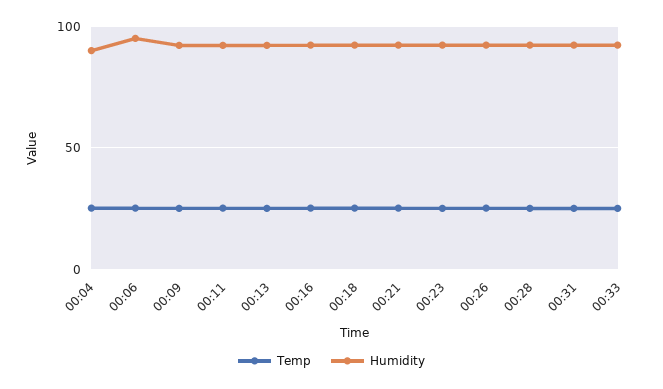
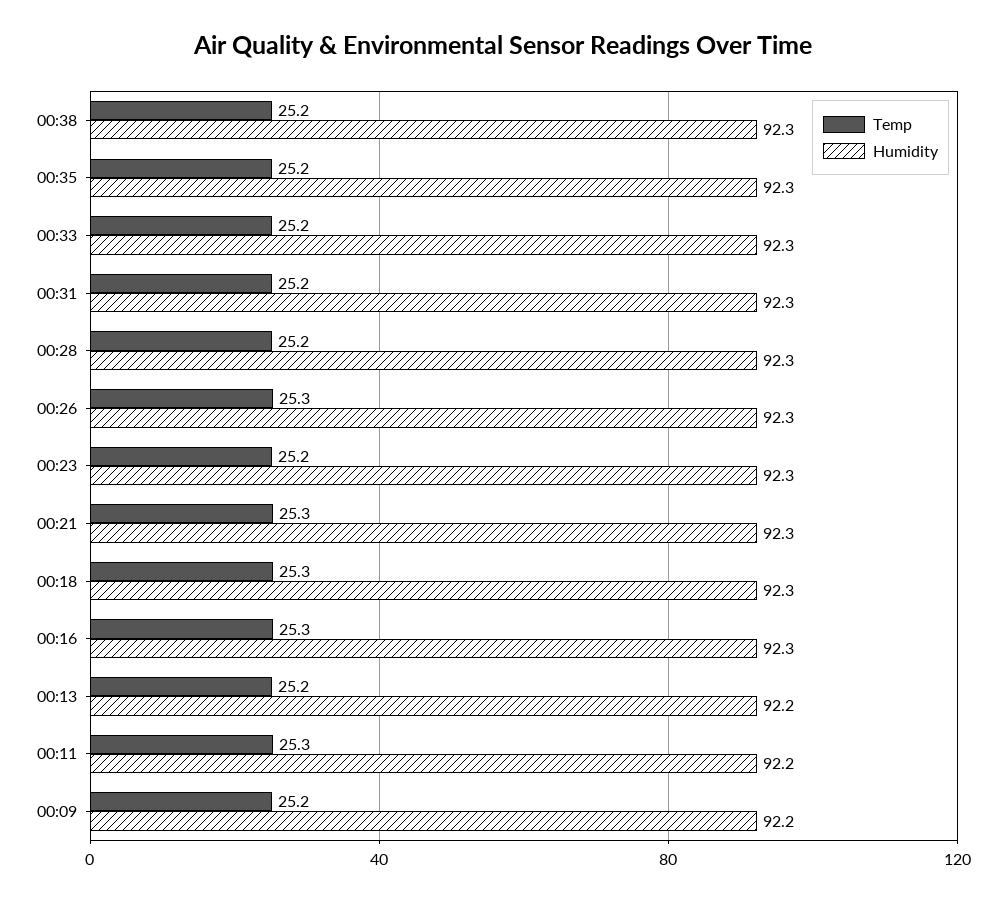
Temp, 00:04: 25 -> none
Humidity, 00:04: 90 -> none
Temp, 00:06: 25 -> none
Humidity, 00:06: 95 -> none
Temp, 00:38: none -> 25.2
Humidity, 00:38: none -> 92.3
Temp, 00:35: none -> 25.2
Humidity, 00:35: none -> 92.3

